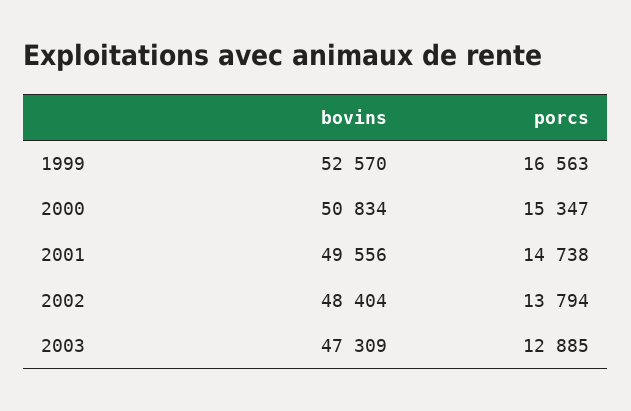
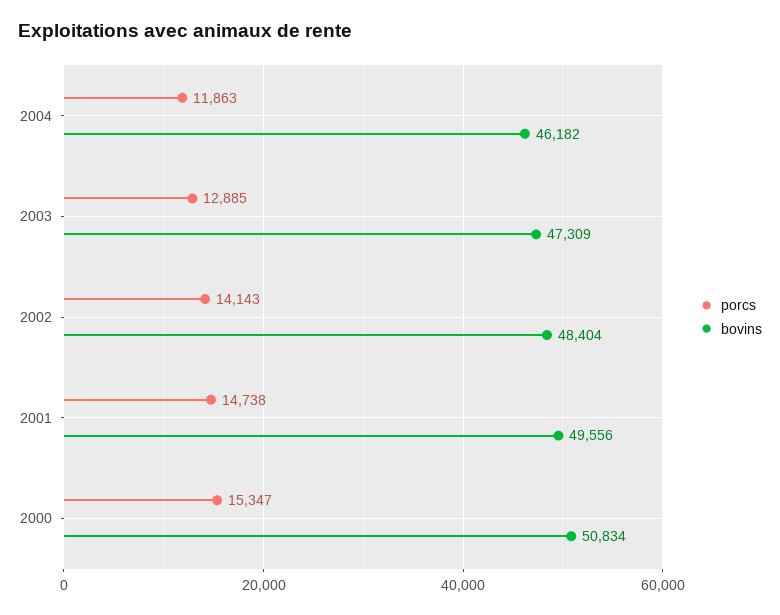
bovins, 1999: 52570 -> none
porcs, 1999: 16563 -> none
porcs, 2002: 13794 -> 14143
porcs, 2004: none -> 11863
bovins, 2004: none -> 46182

